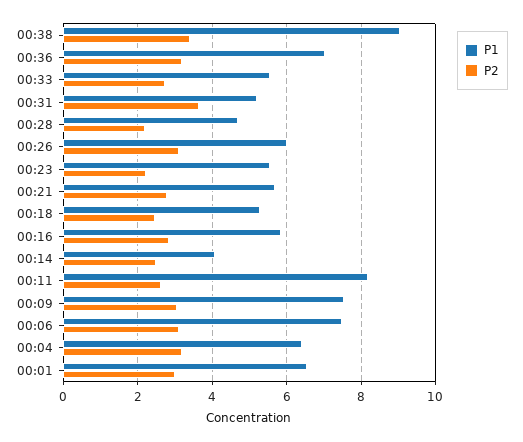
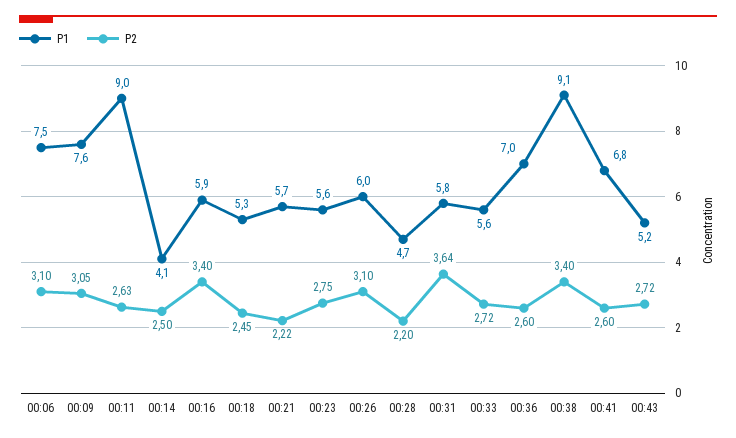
P2, 00:36: 3.2 -> 2.6
P1, 00:31: 5.2 -> 5.8
P2, 00:23: 2.2 -> 2.75
P2, 00:21: 2.8 -> 2.22
P2, 00:16: 2.8 -> 3.4
P1, 00:11: 8.2 -> 9
P1, 00:04: 6.4 -> none
P2, 00:04: 3.2 -> none
P1, 00:01: 6.6 -> none
P2, 00:01: 3 -> none
P1, 00:41: none -> 6.8
P2, 00:41: none -> 2.6
P1, 00:43: none -> 5.2
P2, 00:43: none -> 2.72

